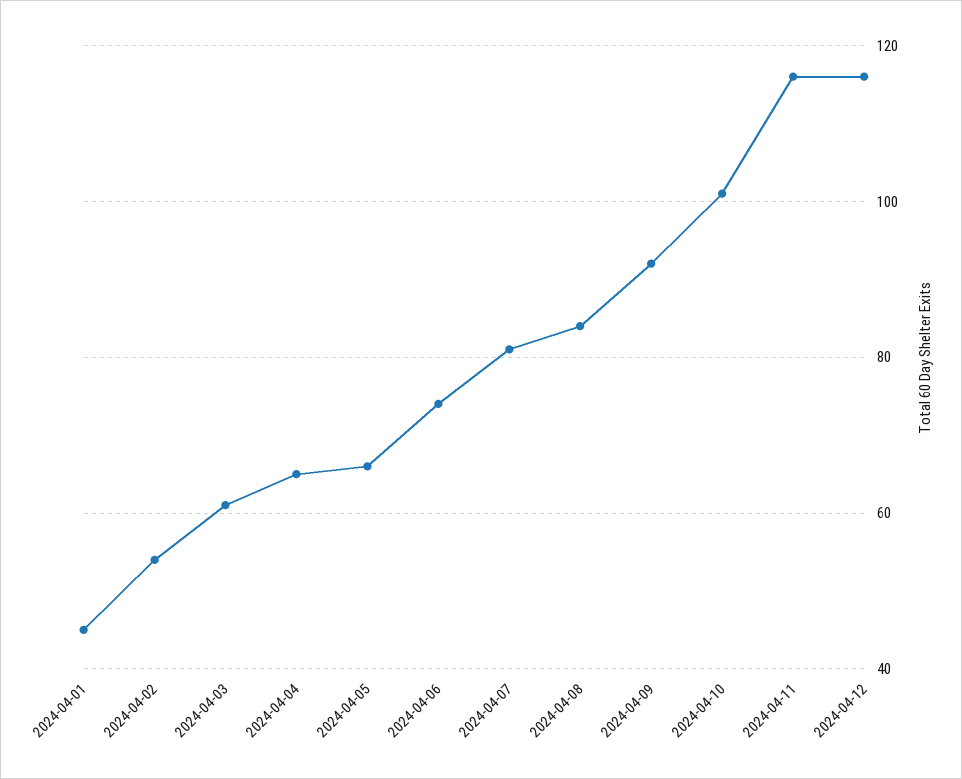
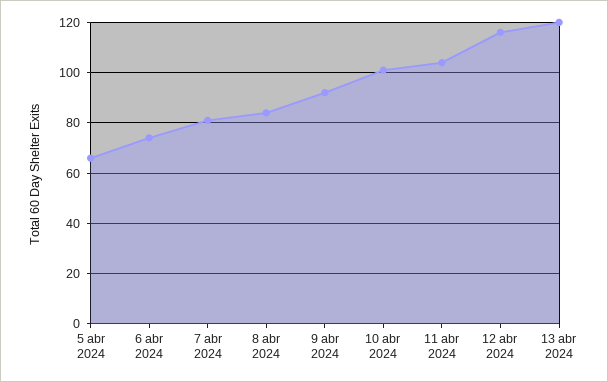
2024-04-01: 45 -> none
2024-04-02: 55 -> none
2024-04-03: 60 -> none
2024-04-04: 65 -> none
2024-04-11: 115 -> 105
13 abr 2024: none -> 120

